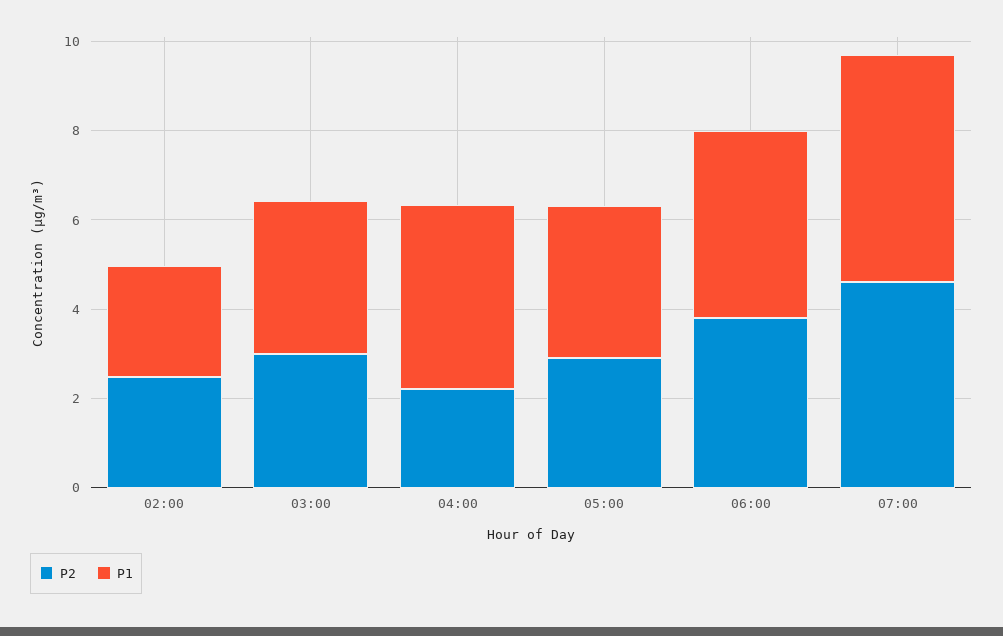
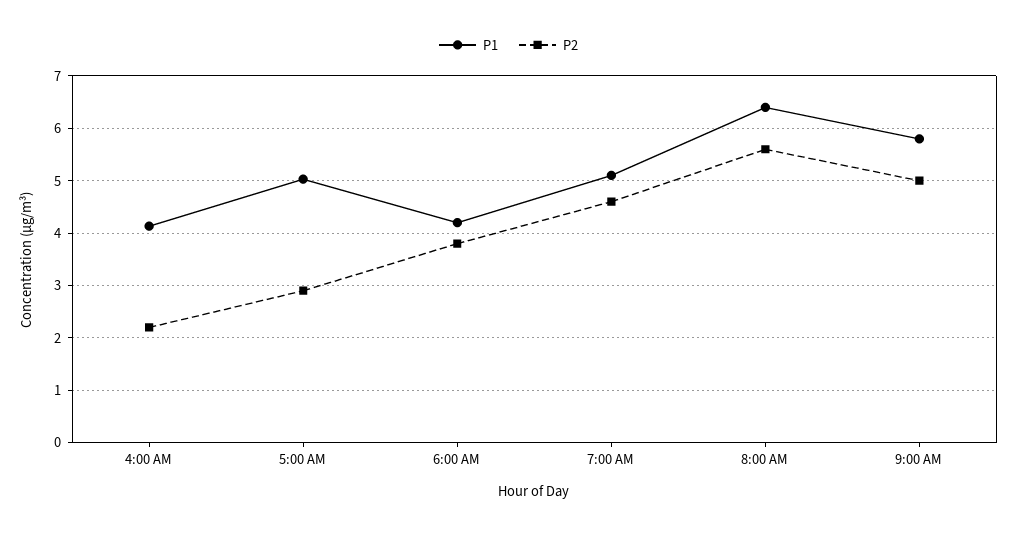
P2, 02:00: 2.5 -> none
P1, 02:00: 2.5 -> none
P2, 03:00: 3 -> none
P1, 03:00: 3.5 -> none
P1, 05:00: 3.5 -> 5
P1, 8:00 AM: none -> 6.4
P2, 8:00 AM: none -> 5.6
P1, 9:00 AM: none -> 5.8
P2, 9:00 AM: none -> 5

